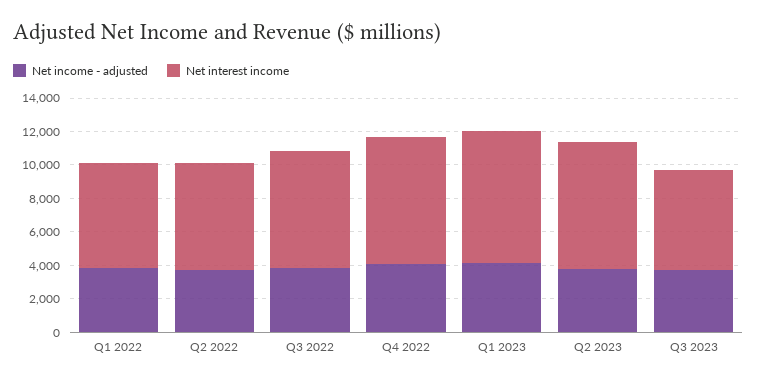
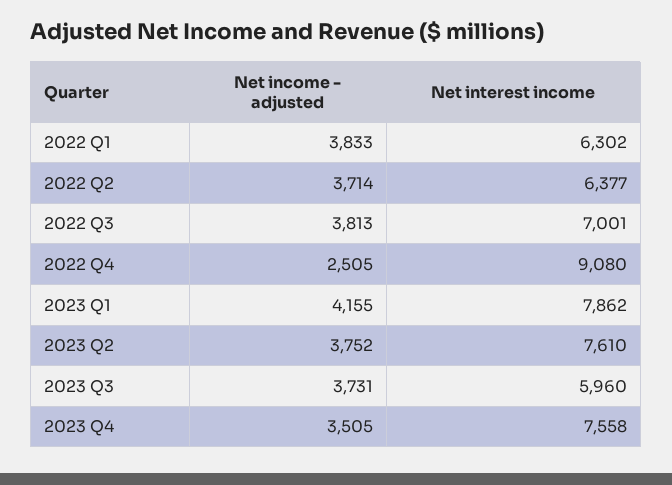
Net income - adjusted, Q4 2022: 4000 -> 2505
Net interest income, Q4 2022: 7500 -> 9080
Net income - adjusted, 2023 Q4: none -> 3505
Net interest income, 2023 Q4: none -> 7558

